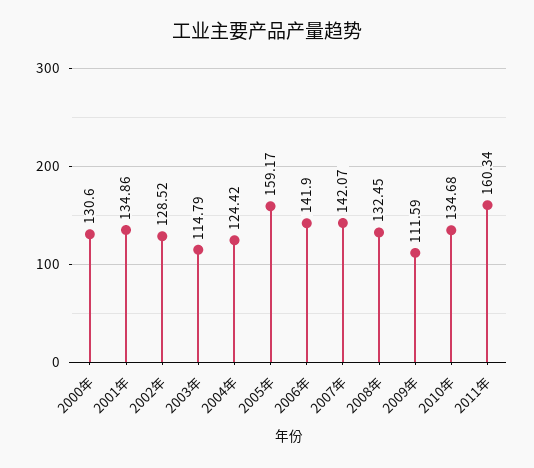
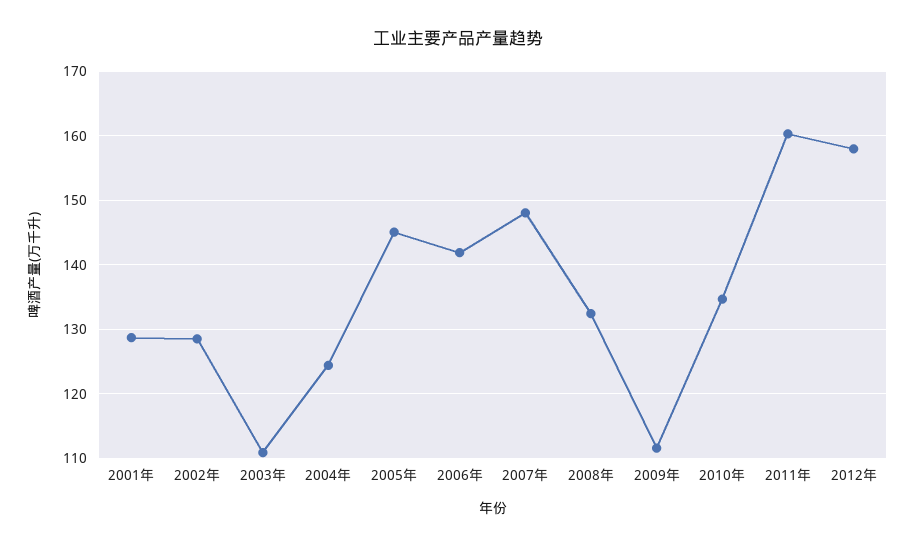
2000年: 130.6 -> none
2001年: 134.86 -> 129
2003年: 114.79 -> 111
2005年: 159.17 -> 145
2007年: 142.07 -> 148
2012年: none -> 158

